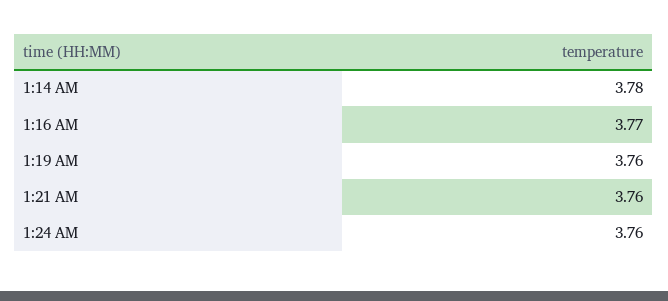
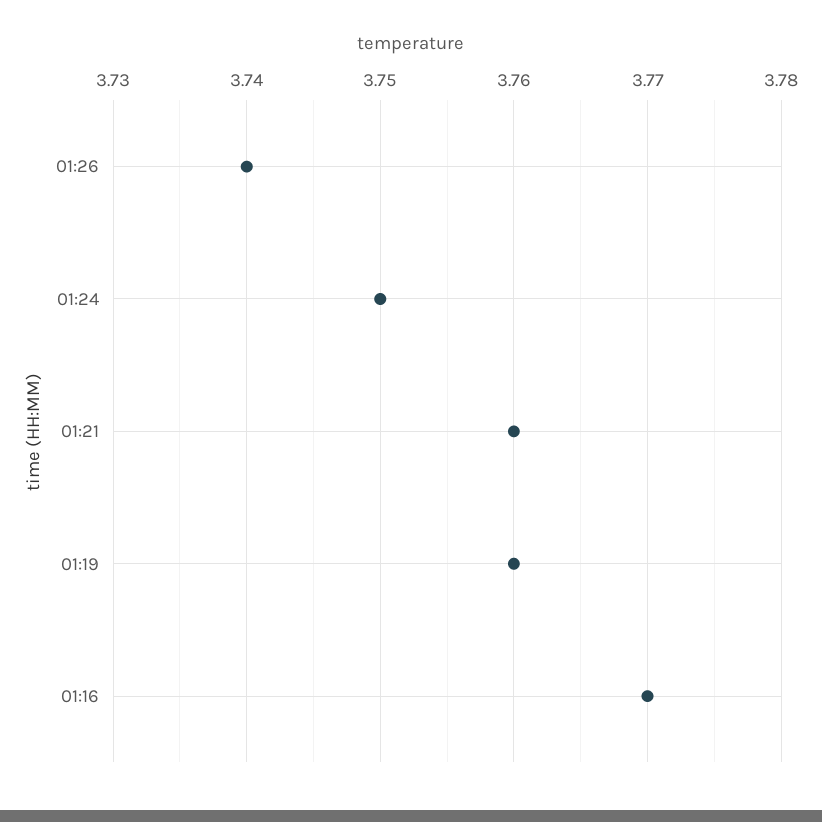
1:14 AM: 3.78 -> none
1:24 AM: 3.76 -> 3.75
01:26: none -> 3.74

